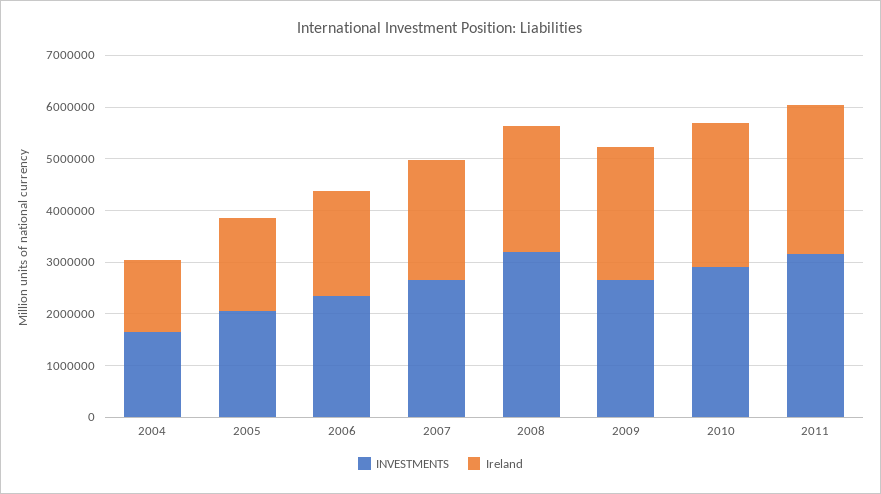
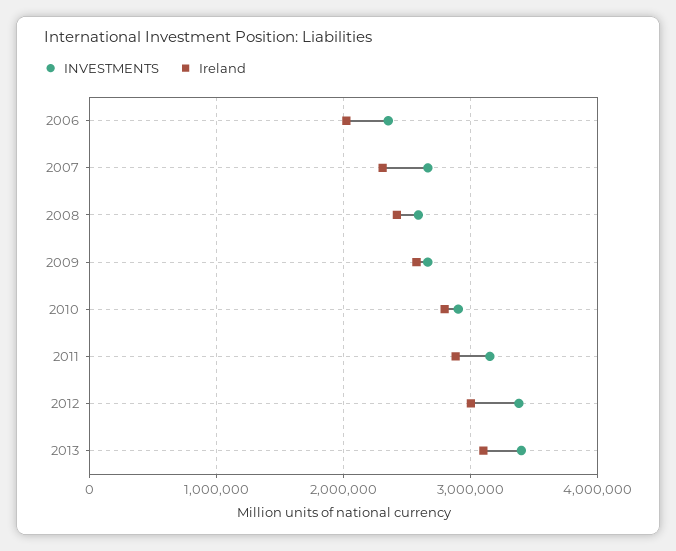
INVESTMENTS, 2004: 1600000 -> none
Ireland, 2004: 1400000 -> none
INVESTMENTS, 2005: 2000000 -> none
Ireland, 2005: 1800000 -> none
INVESTMENTS, 2008: 3200000 -> 2600000
INVESTMENTS, 2012: none -> 3400000
Ireland, 2012: none -> 3000000
INVESTMENTS, 2013: none -> 3400000
Ireland, 2013: none -> 3100000

